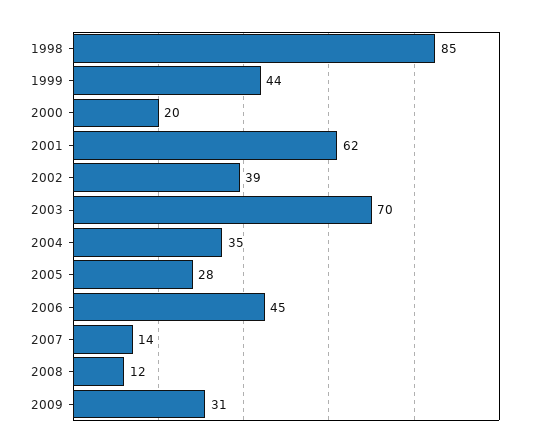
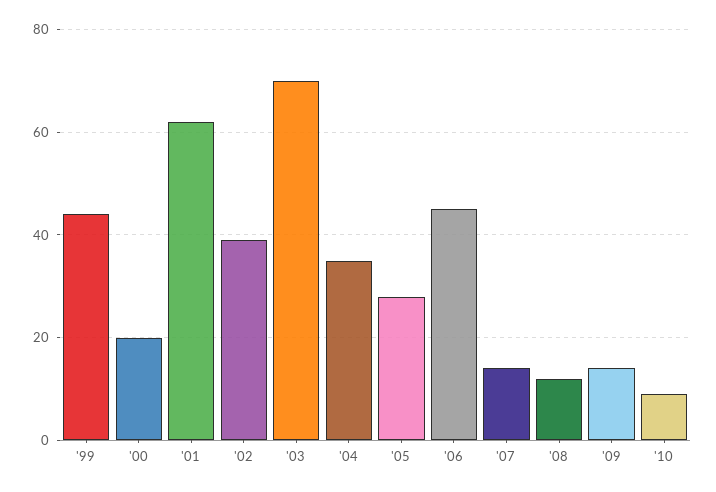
1998: 85 -> none
2009: 31 -> 15
'10: none -> 10

